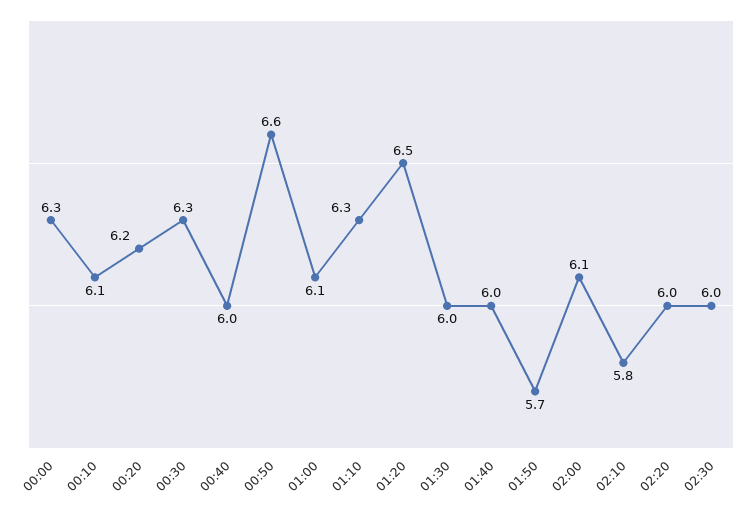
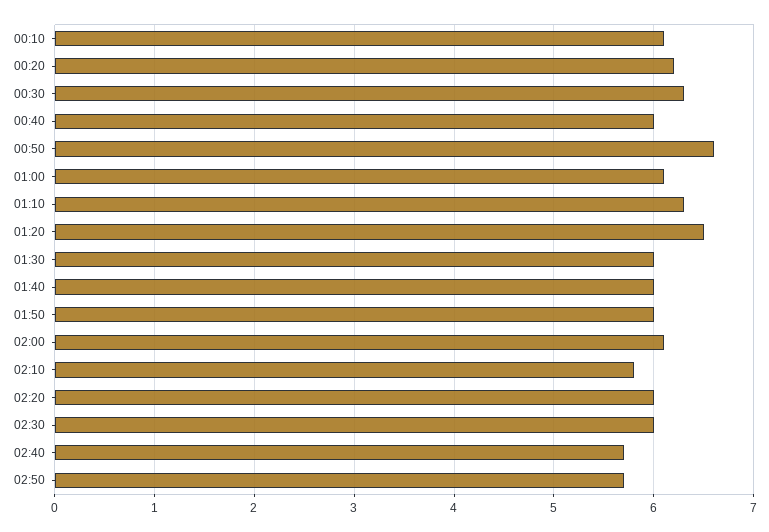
00:00: 6.3 -> none
01:50: 5.7 -> 6
02:40: none -> 5.7
02:50: none -> 5.7

